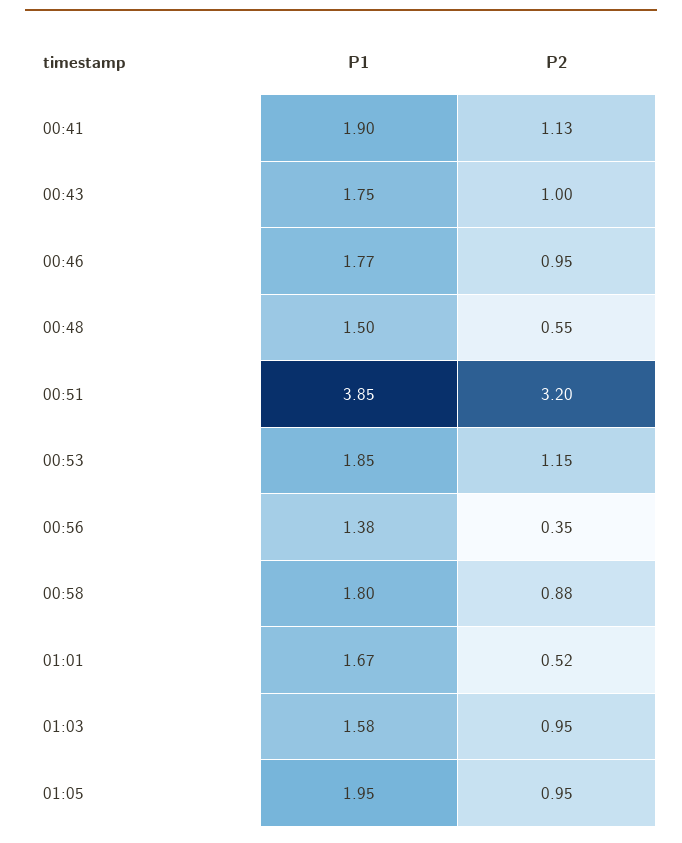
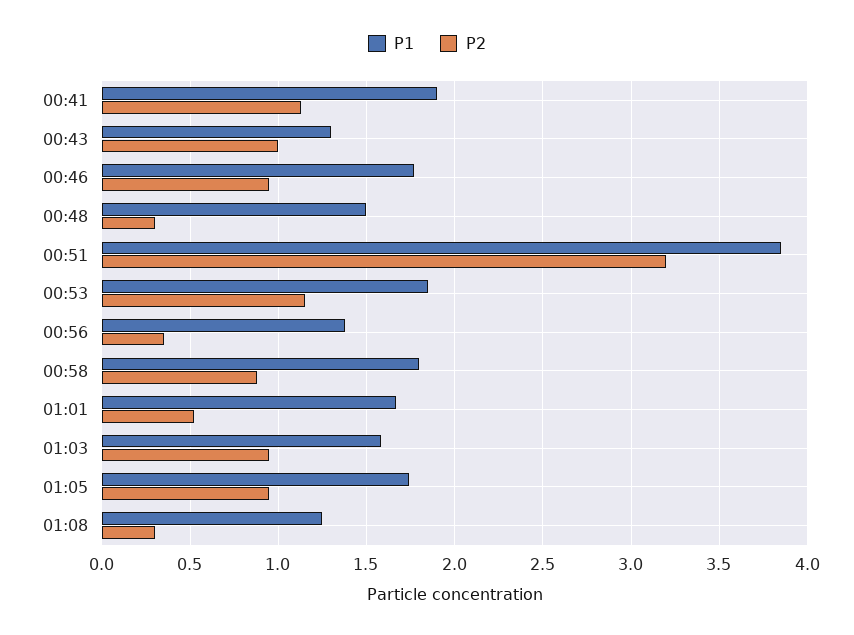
P1, 00:43: 1.75 -> 1.3
P2, 00:48: 0.55 -> 0.3
P1, 01:05: 1.95 -> 1.75
P1, 01:08: none -> 1.25
P2, 01:08: none -> 0.3

